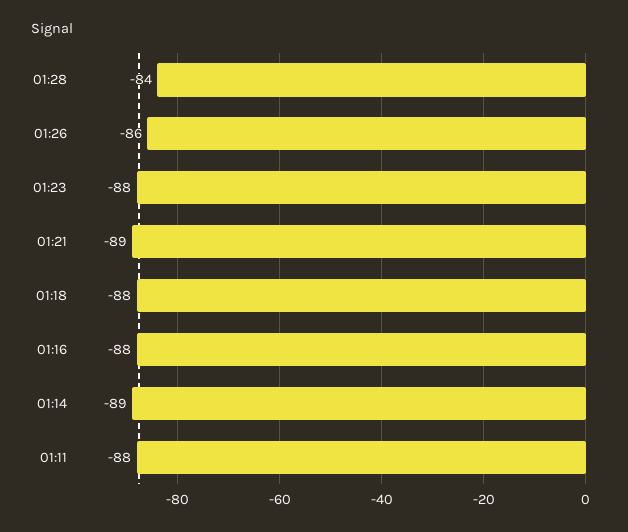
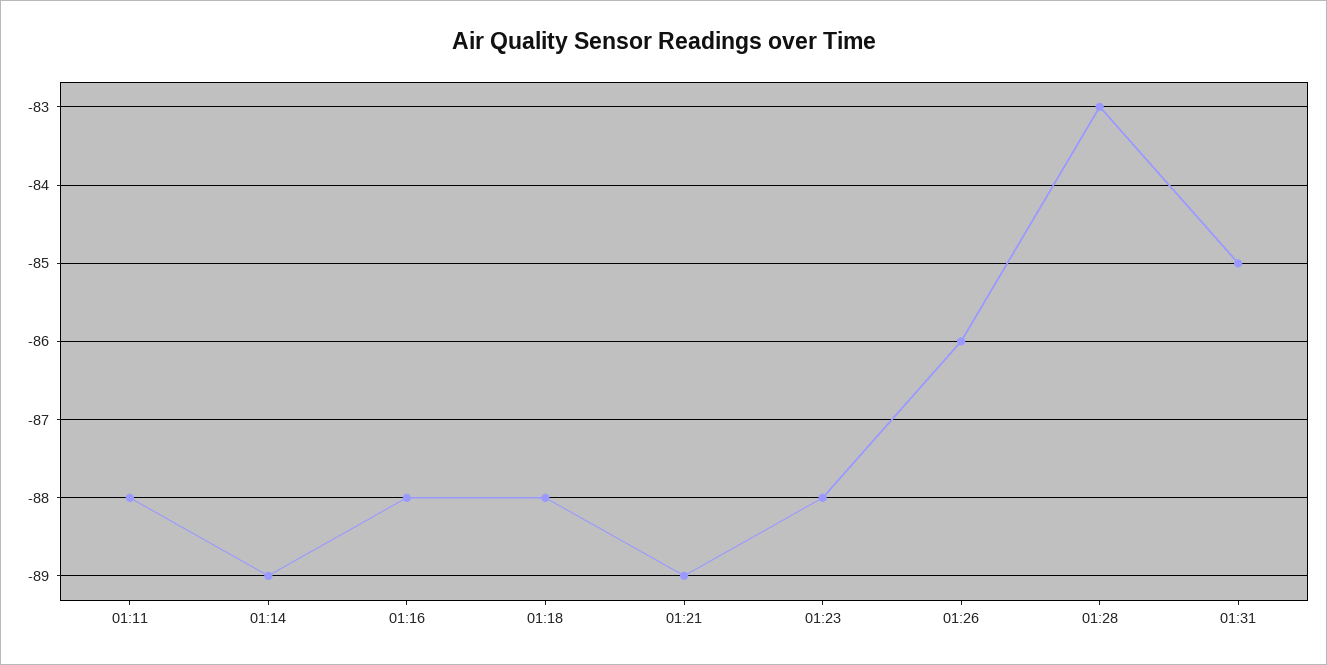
01:28: -84 -> -83
01:31: none -> -85

